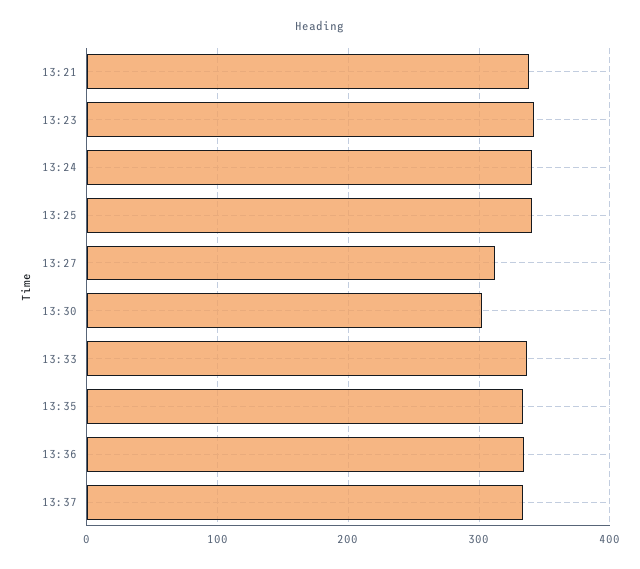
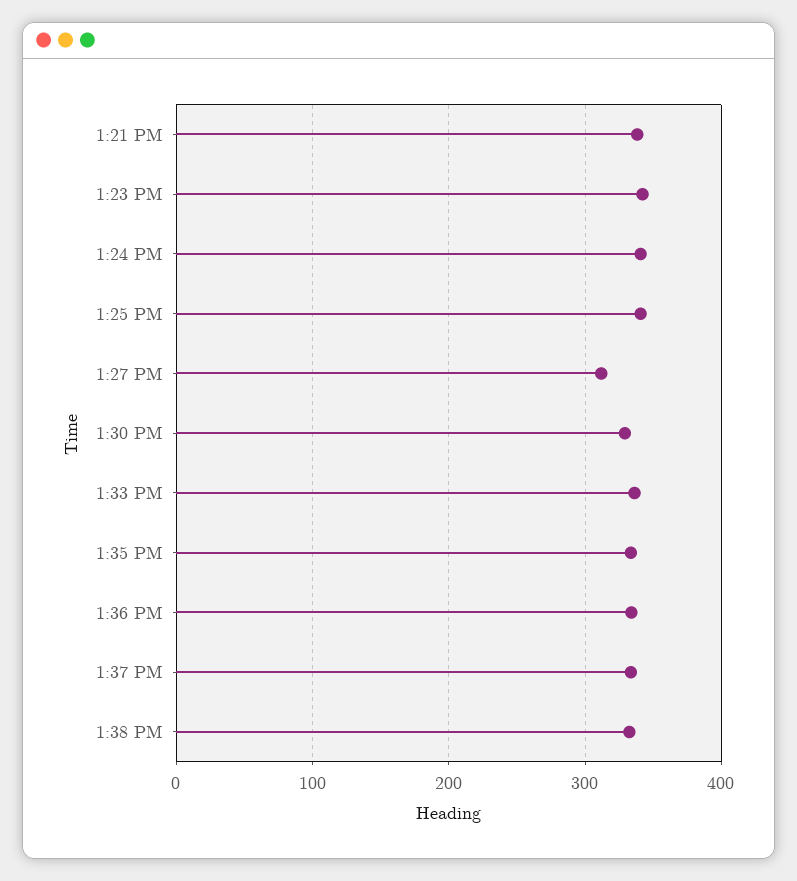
13:30: 300 -> 330
1:38 PM: none -> 330

